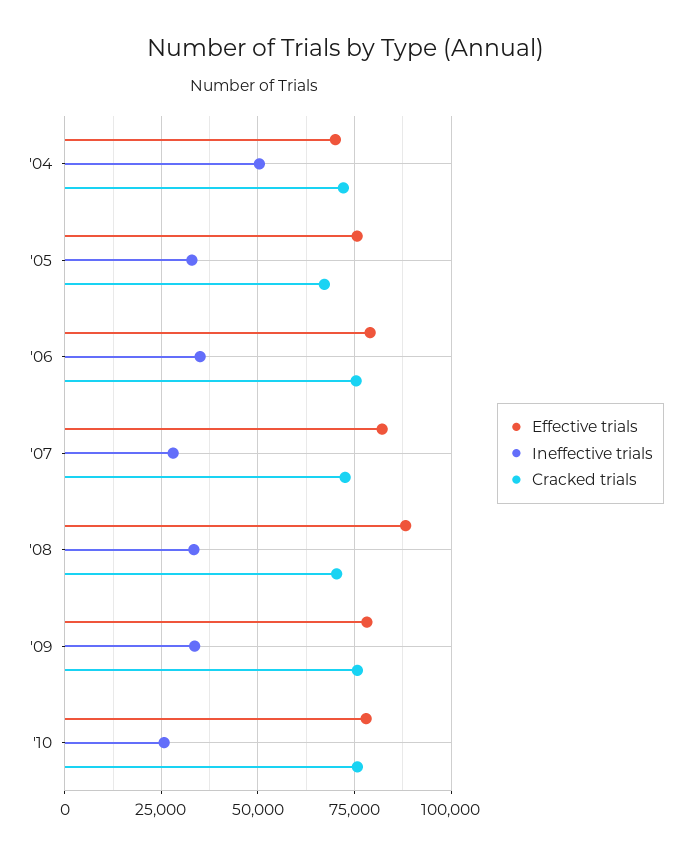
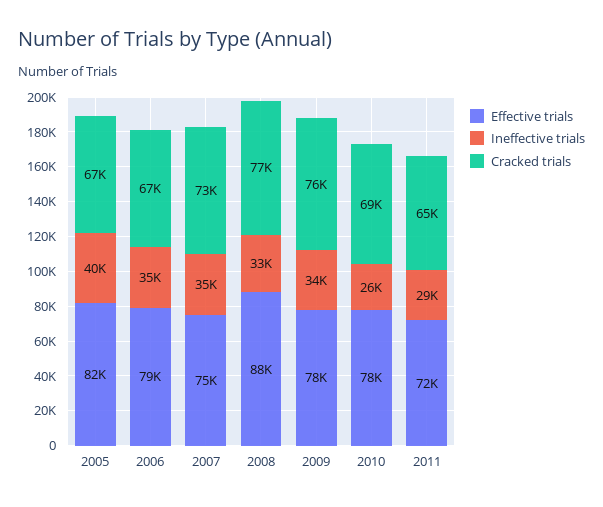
Effective trials, '04: 70000 -> none
Ineffective trials, '04: 50000 -> none
Cracked trials, '04: 72500 -> none
Effective trials, '05: 75000 -> 82000
Ineffective trials, '05: 32500 -> 40000
Cracked trials, '06: 75000 -> 67000
Effective trials, '07: 82500 -> 75000
Ineffective trials, '07: 27500 -> 35000
Cracked trials, '08: 70000 -> 77000
Cracked trials, '10: 75000 -> 69000
Effective trials, 2011: none -> 72000
Ineffective trials, 2011: none -> 29000
Cracked trials, 2011: none -> 65000

